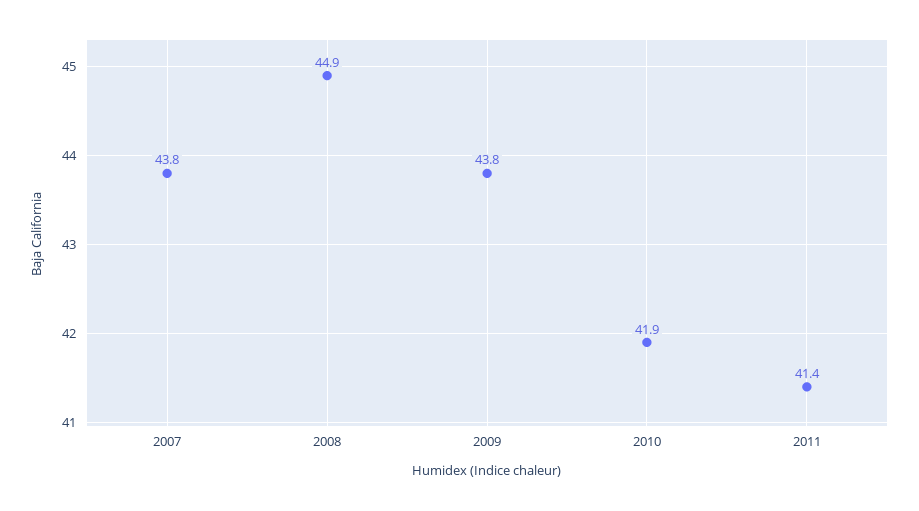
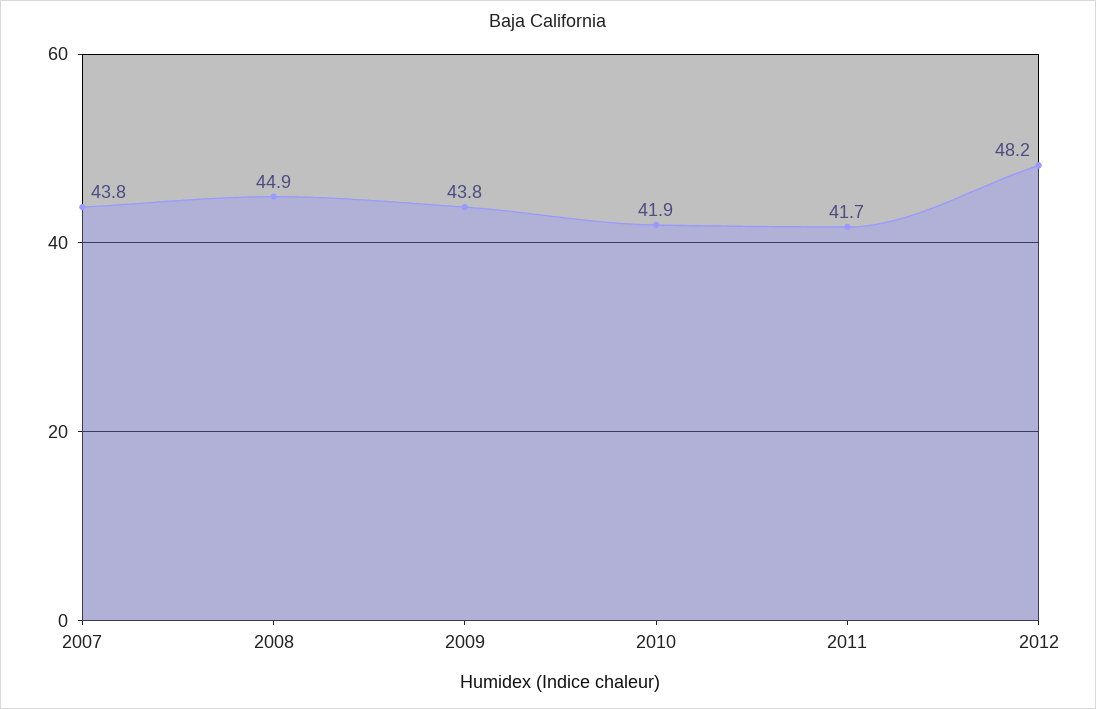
2011: 41.4 -> 41.7
2012: none -> 48.2

